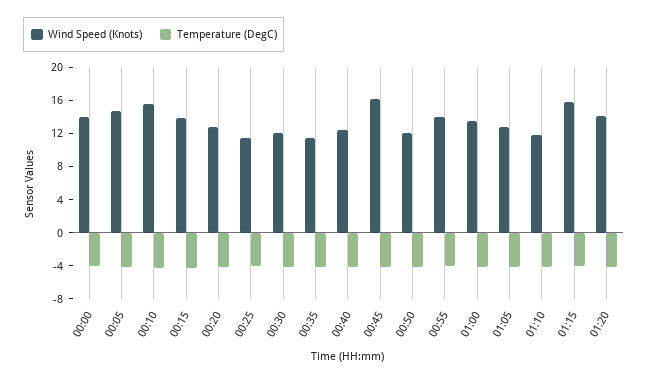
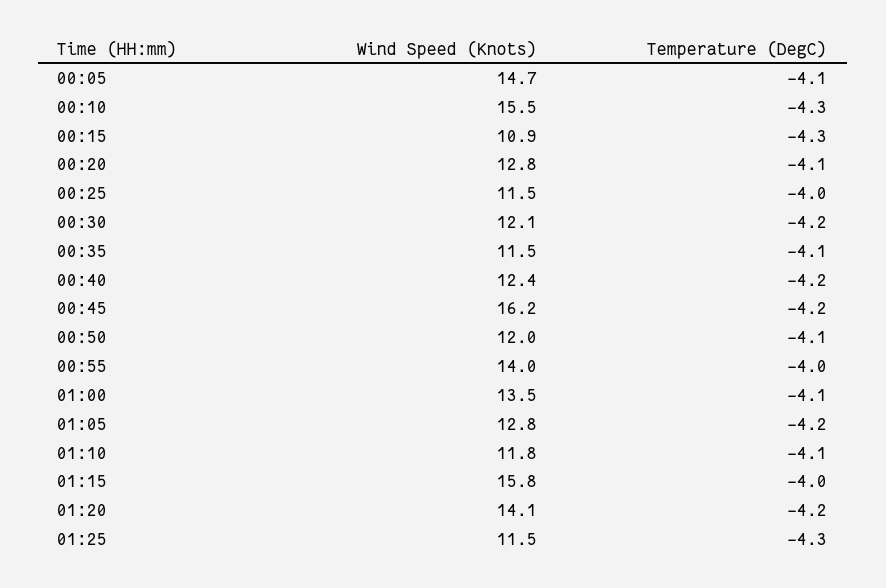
Wind Speed (Knots), 00:00: 14 -> none
Temperature (DegC), 00:00: -4 -> none
Wind Speed (Knots), 00:15: 14 -> 10.9
Wind Speed (Knots), 01:25: none -> 11.5
Temperature (DegC), 01:25: none -> -4.3

